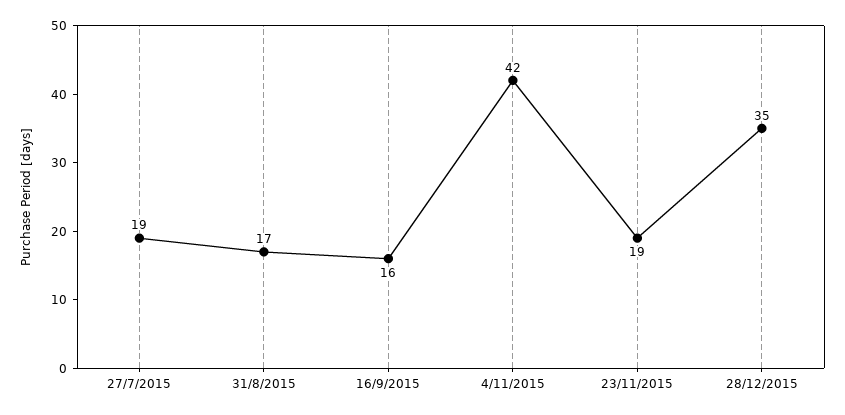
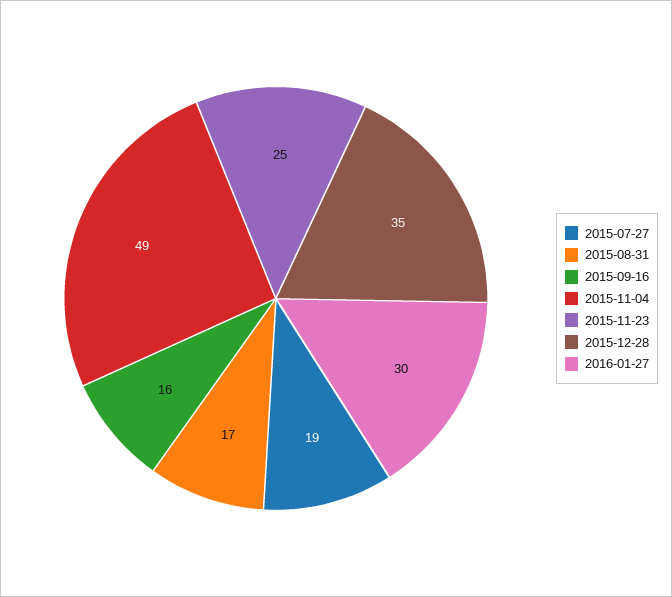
4/11/2015: 42 -> 49
23/11/2015: 19 -> 25
2016-01-27: none -> 30

